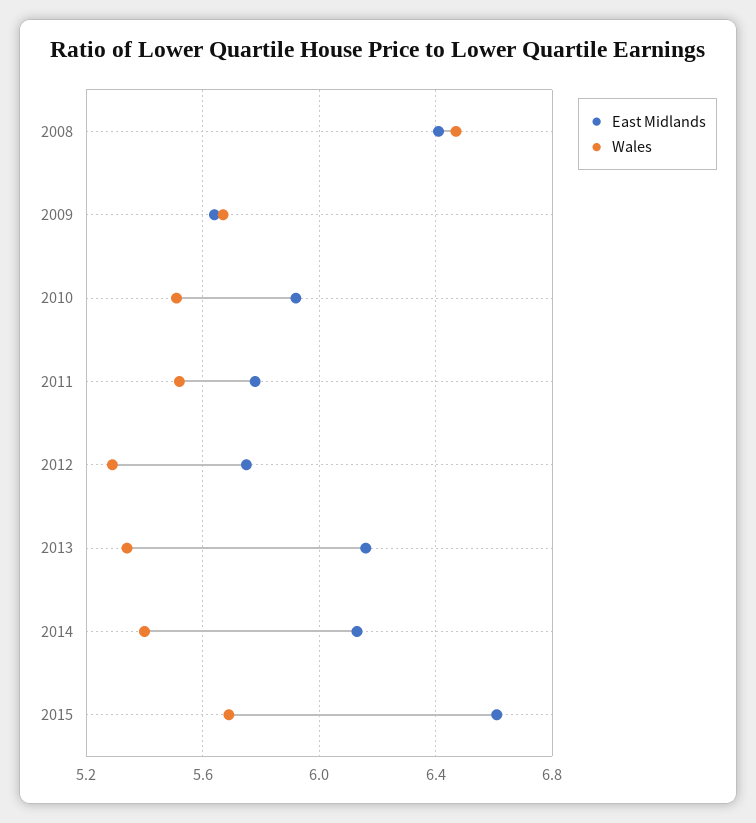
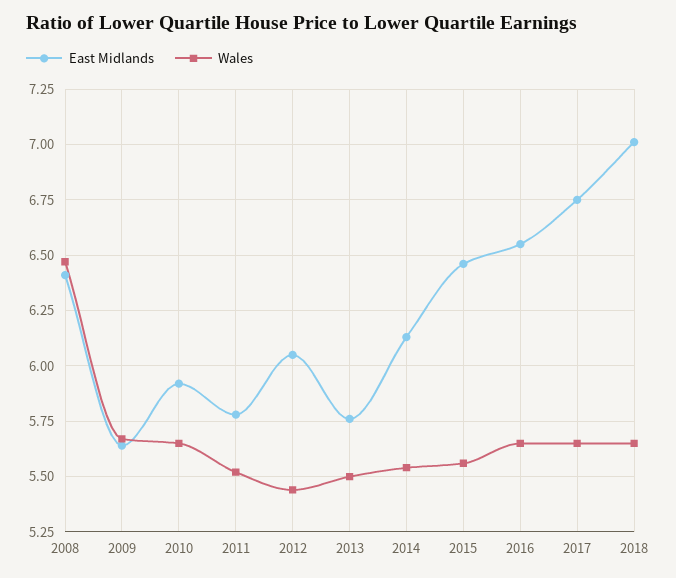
Wales, 2010: 5.5 -> 5.65
East Midlands, 2012: 5.75 -> 6.05
Wales, 2012: 5.3 -> 5.45
East Midlands, 2013: 6.15 -> 5.75
Wales, 2013: 5.35 -> 5.5
Wales, 2014: 5.4 -> 5.55
East Midlands, 2015: 6.6 -> 6.45
Wales, 2015: 5.7 -> 5.55
East Midlands, 2016: none -> 6.55
Wales, 2016: none -> 5.65
East Midlands, 2017: none -> 6.75
Wales, 2017: none -> 5.65
East Midlands, 2018: none -> 7
Wales, 2018: none -> 5.65

